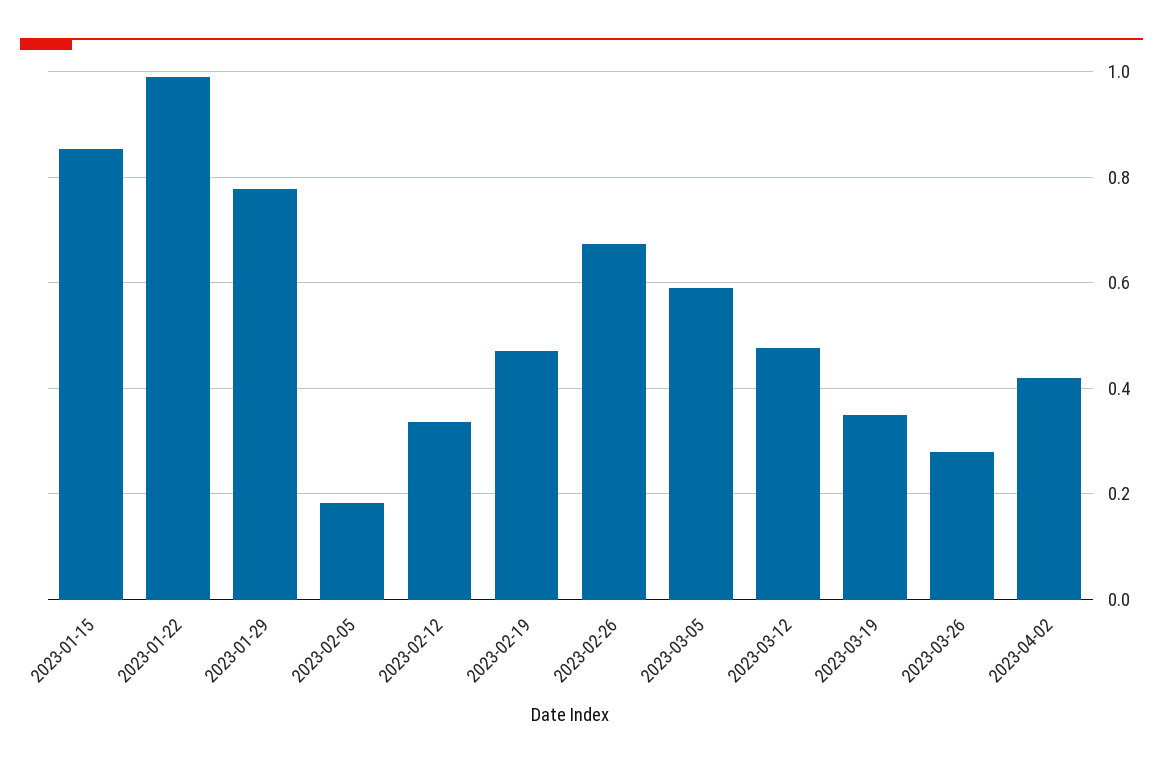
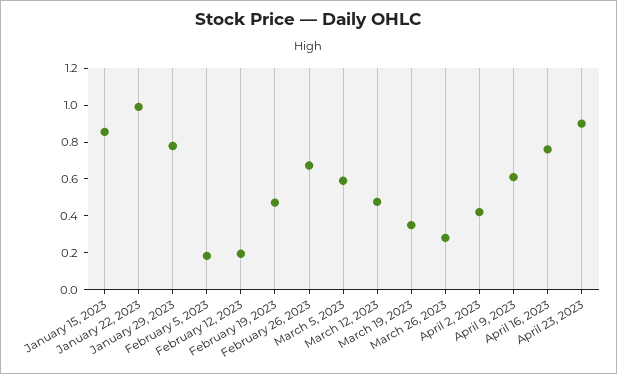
2023-02-12: 0.34 -> 0.2
April 9, 2023: none -> 0.6
April 16, 2023: none -> 0.75
April 23, 2023: none -> 0.9

